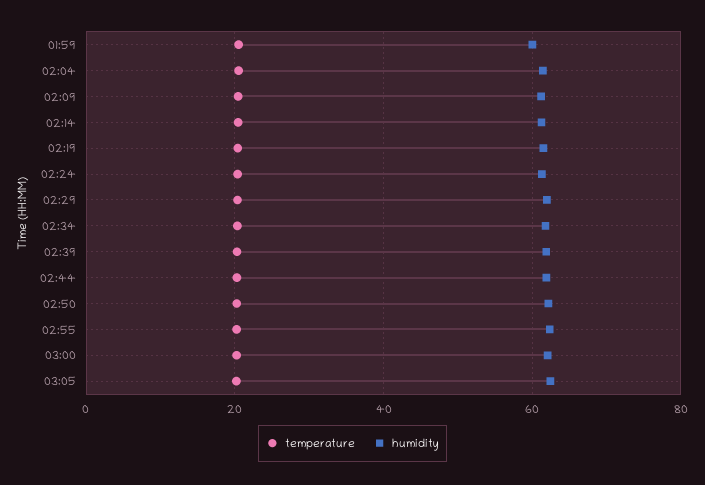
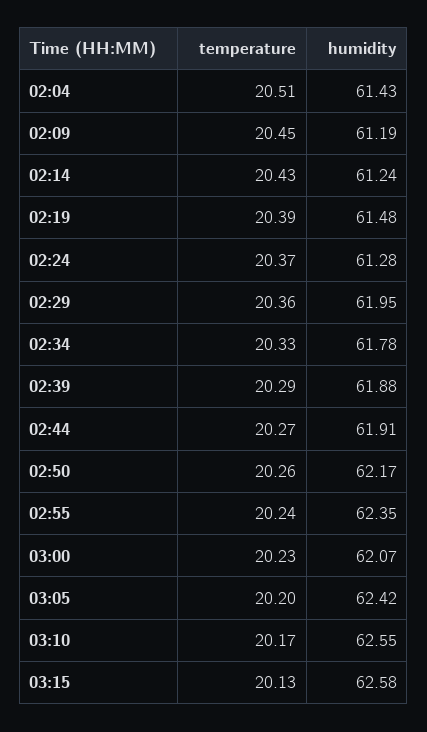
temperature, 01:59: 20 -> none
humidity, 01:59: 60 -> none
temperature, 03:10: none -> 20.17
humidity, 03:10: none -> 62.55
temperature, 03:15: none -> 20.13
humidity, 03:15: none -> 62.58

